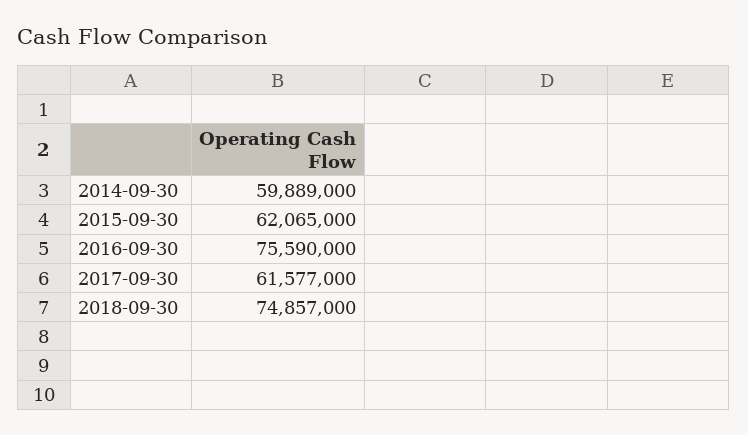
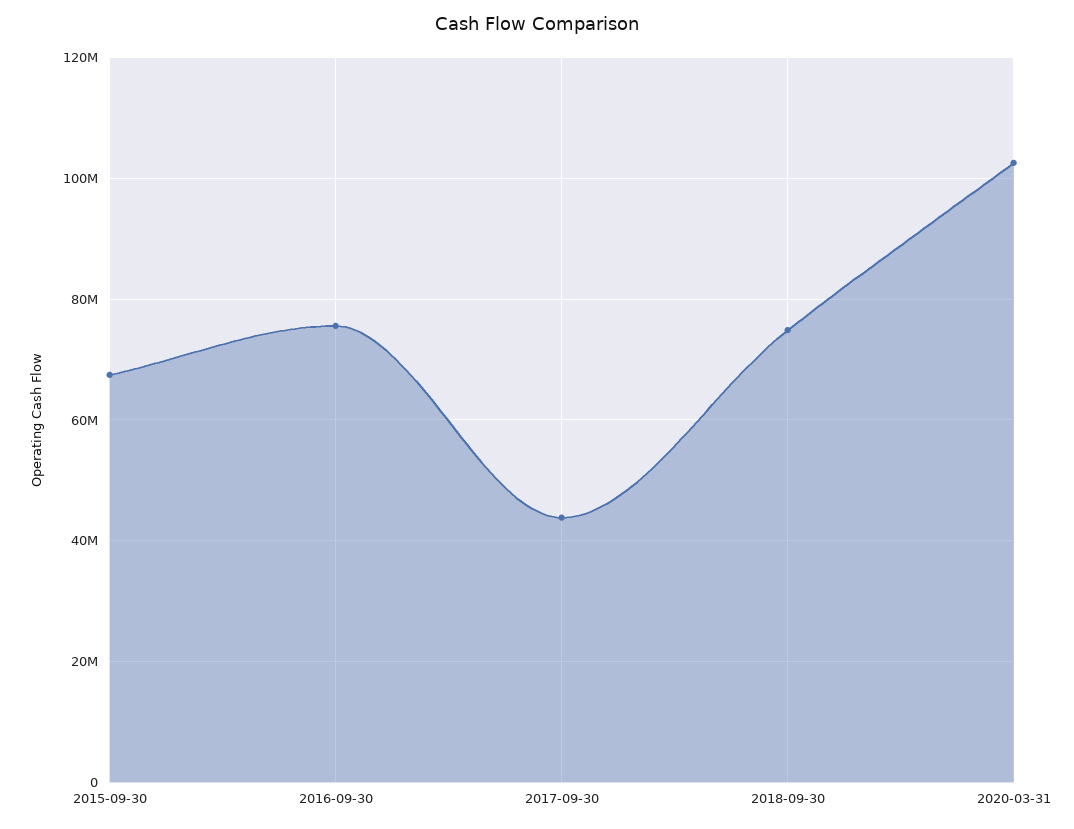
2014-09-30: 59889000 -> none
2015-09-30: 62065000 -> 68000000
2017-09-30: 61577000 -> 44000000
2020-03-31: none -> 102000000

